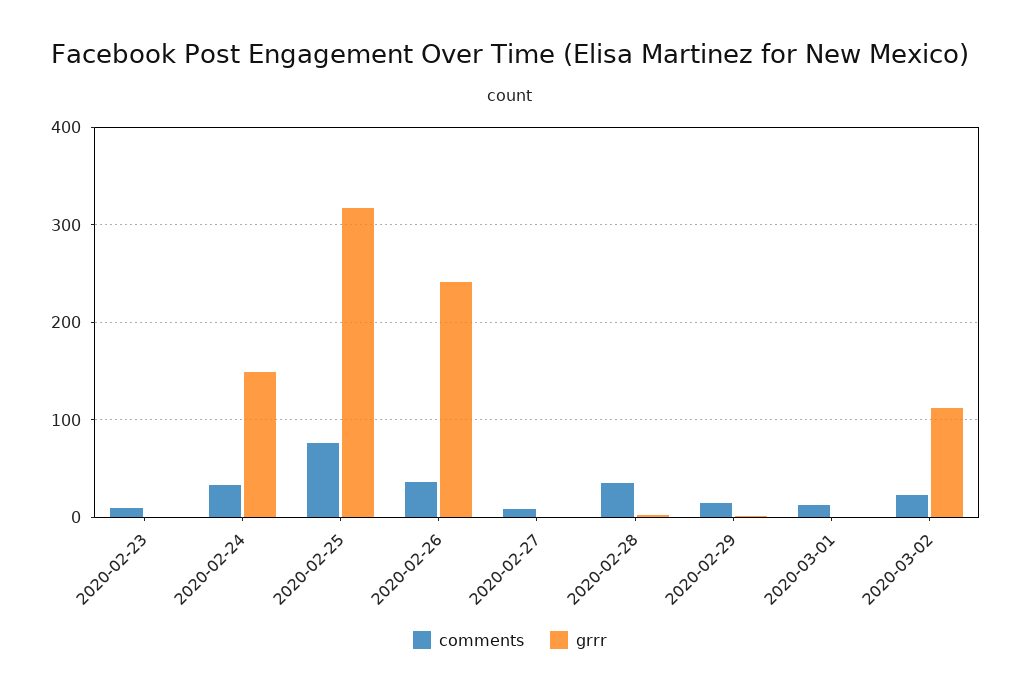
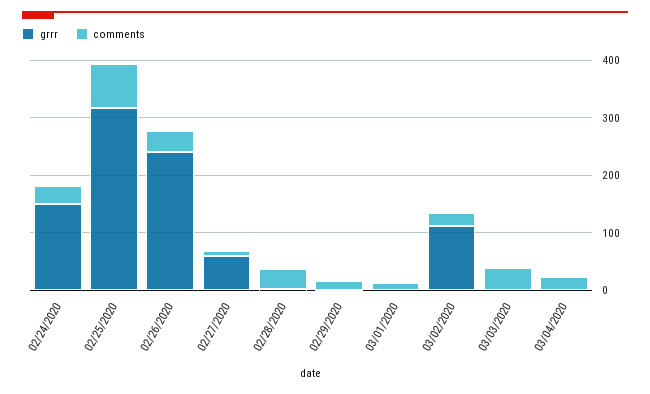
comments, 2020-02-23: 10 -> none
grrr, 2020-02-23: 0 -> none
grrr, 2020-02-27: 0 -> 60
grrr, 03/03/2020: none -> 0
comments, 03/03/2020: none -> 40
grrr, 03/04/2020: none -> 0
comments, 03/04/2020: none -> 20

